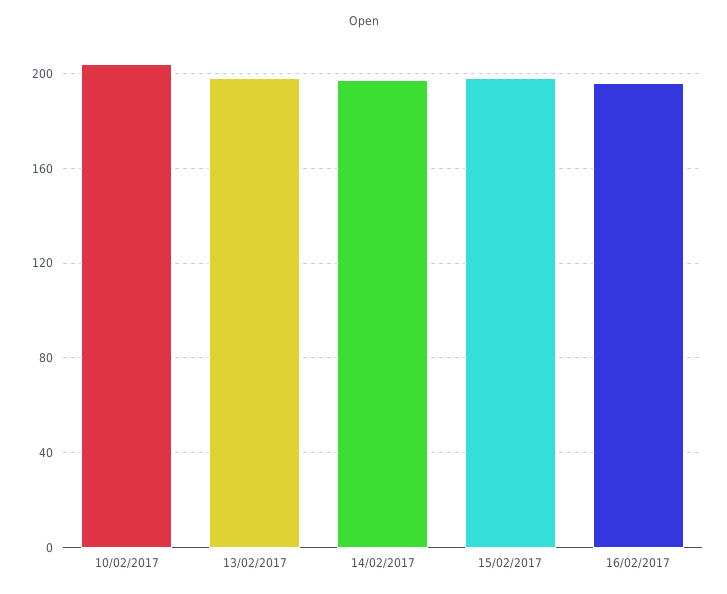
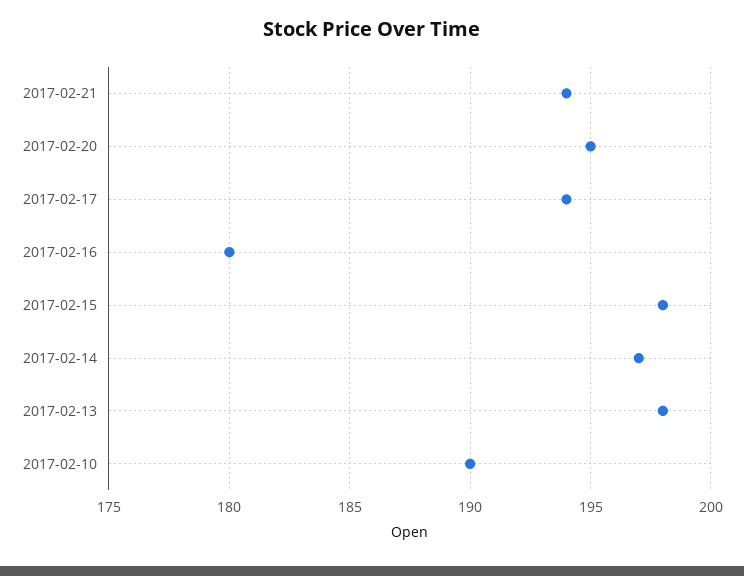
10/02/2017: 205 -> 190
16/02/2017: 195 -> 180
2017-02-21: none -> 194
2017-02-20: none -> 195
2017-02-17: none -> 194

